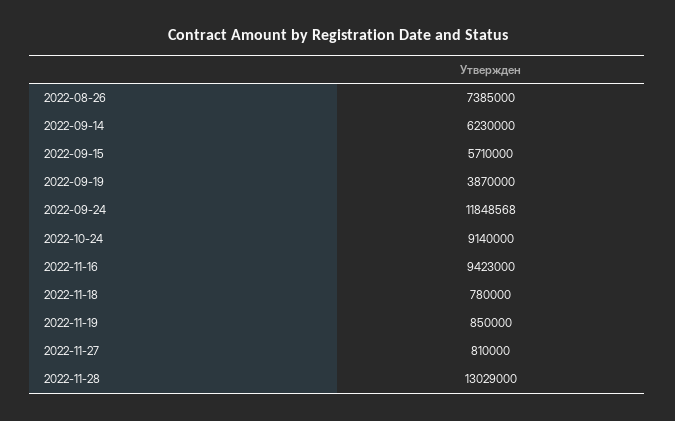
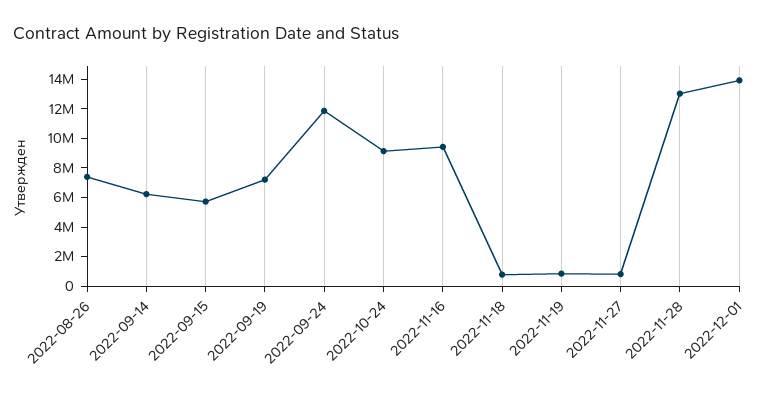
2022-09-19: 3870000 -> 7000000
2022-12-01: none -> 14000000

